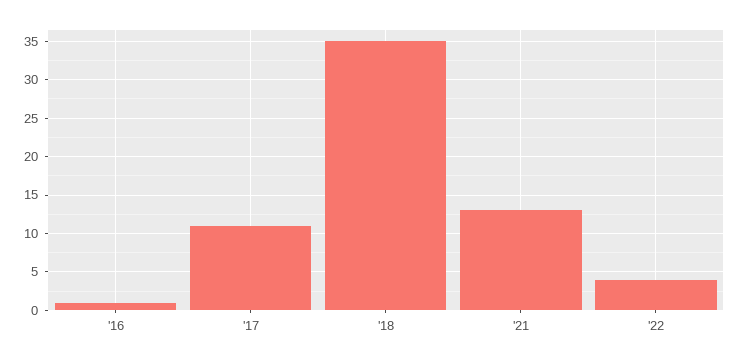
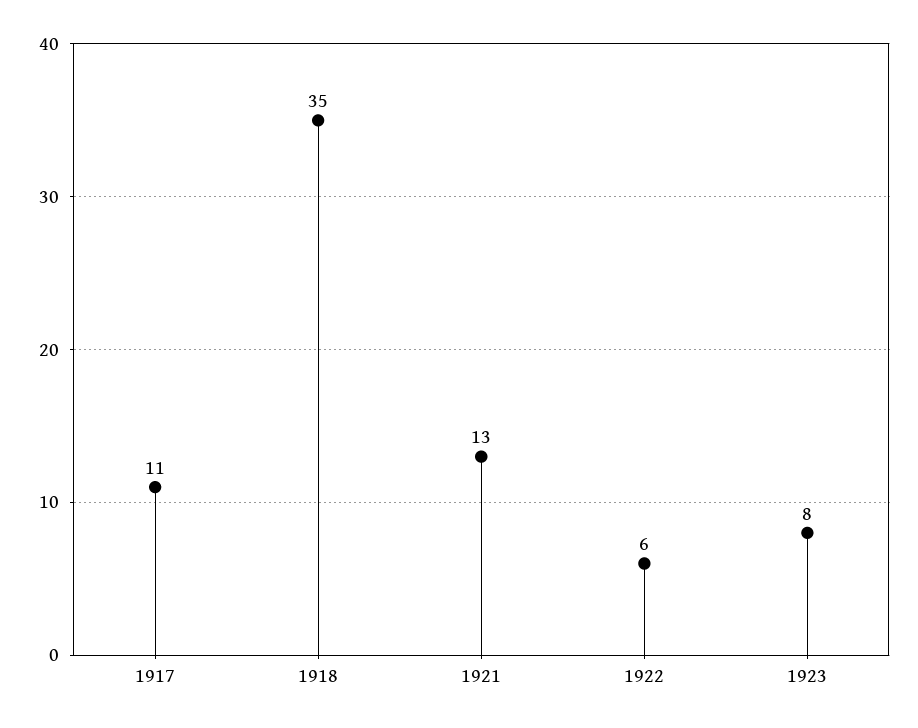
'16: 1 -> none
'22: 4 -> 6
1923: none -> 8

